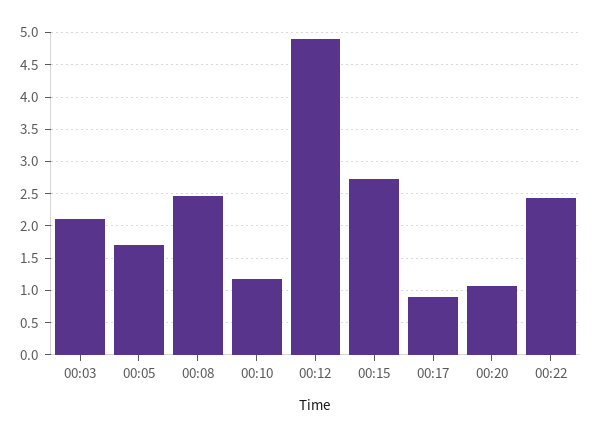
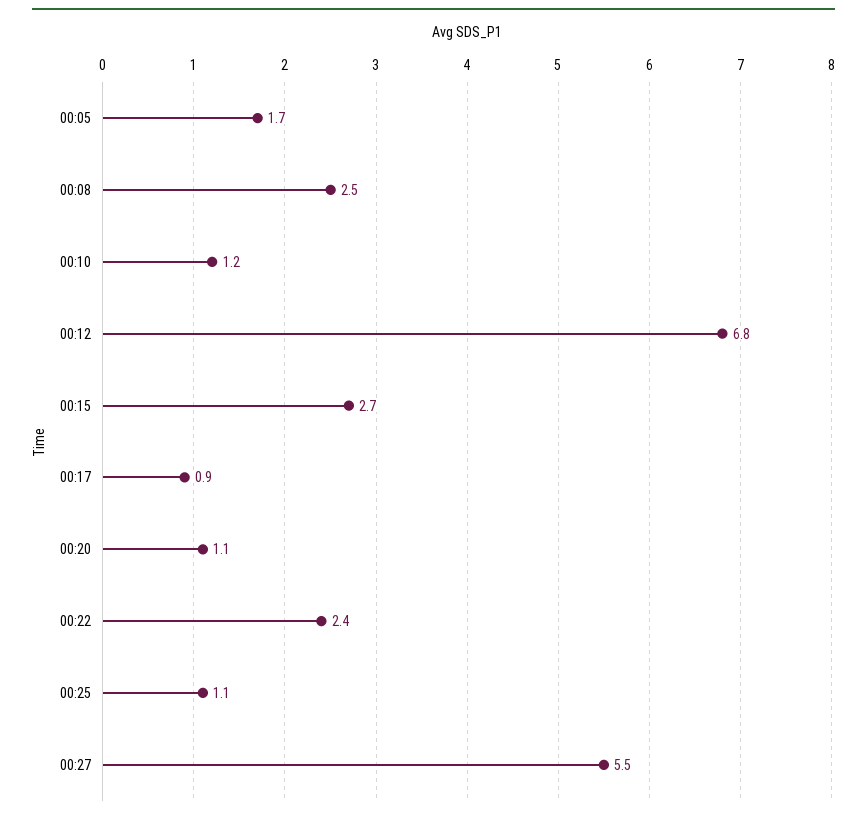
00:03: 2.1 -> none
00:12: 4.9 -> 6.8
00:25: none -> 1.1
00:27: none -> 5.5

